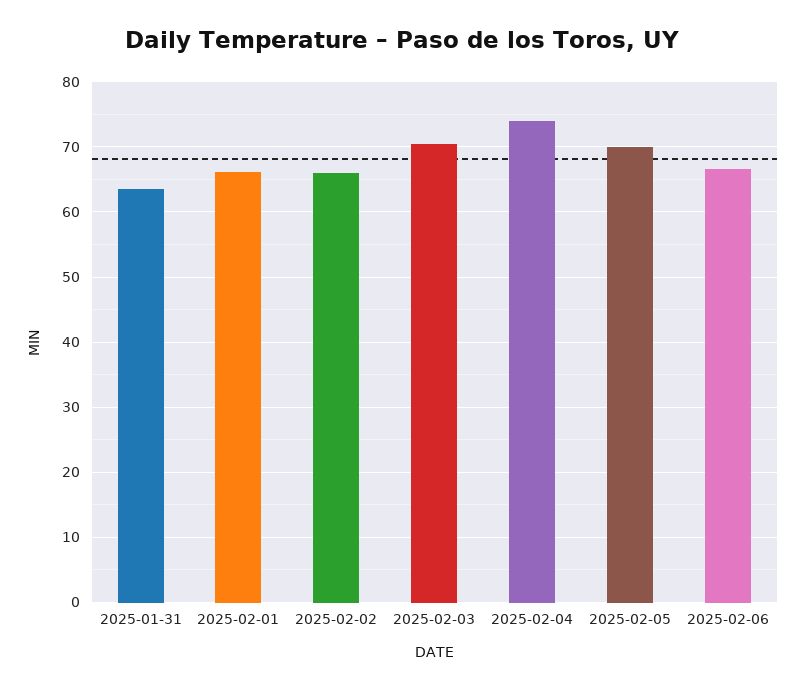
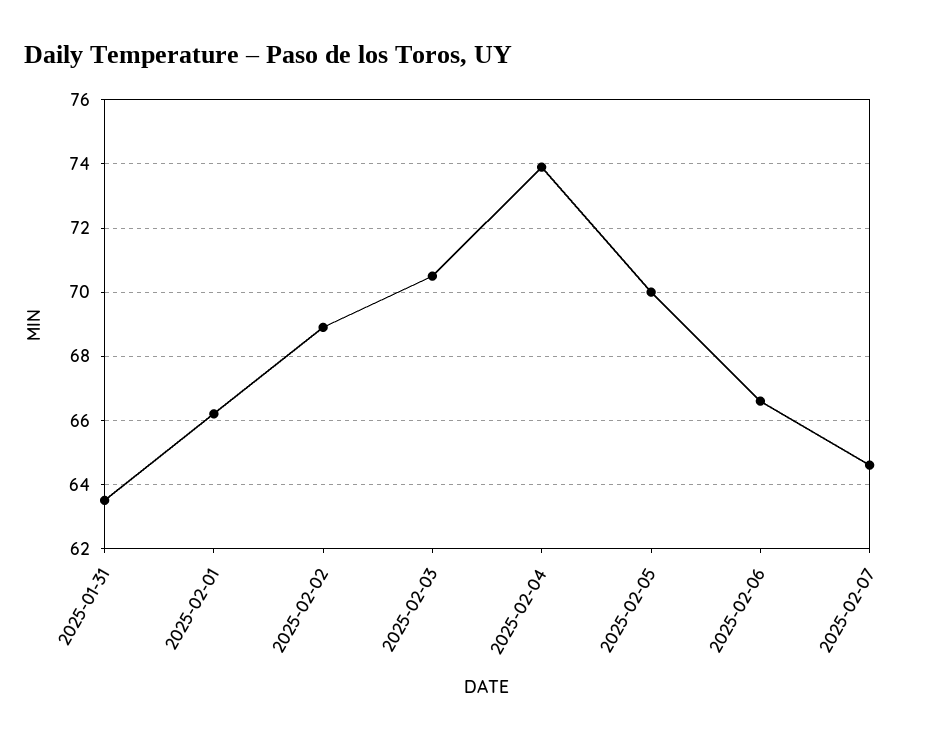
2025-02-02: 66 -> 69
2025-02-07: none -> 64.5

